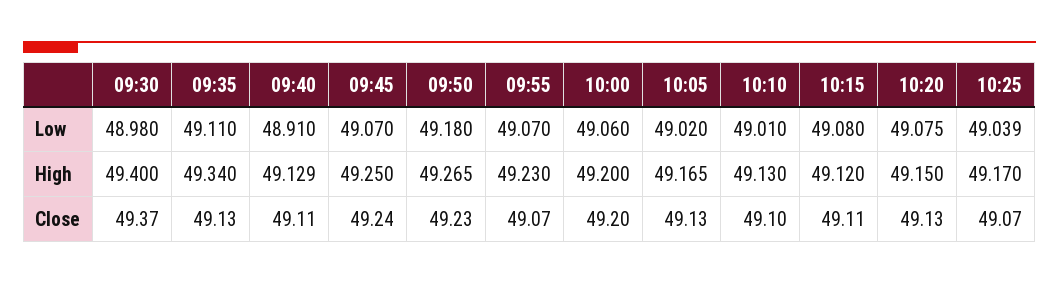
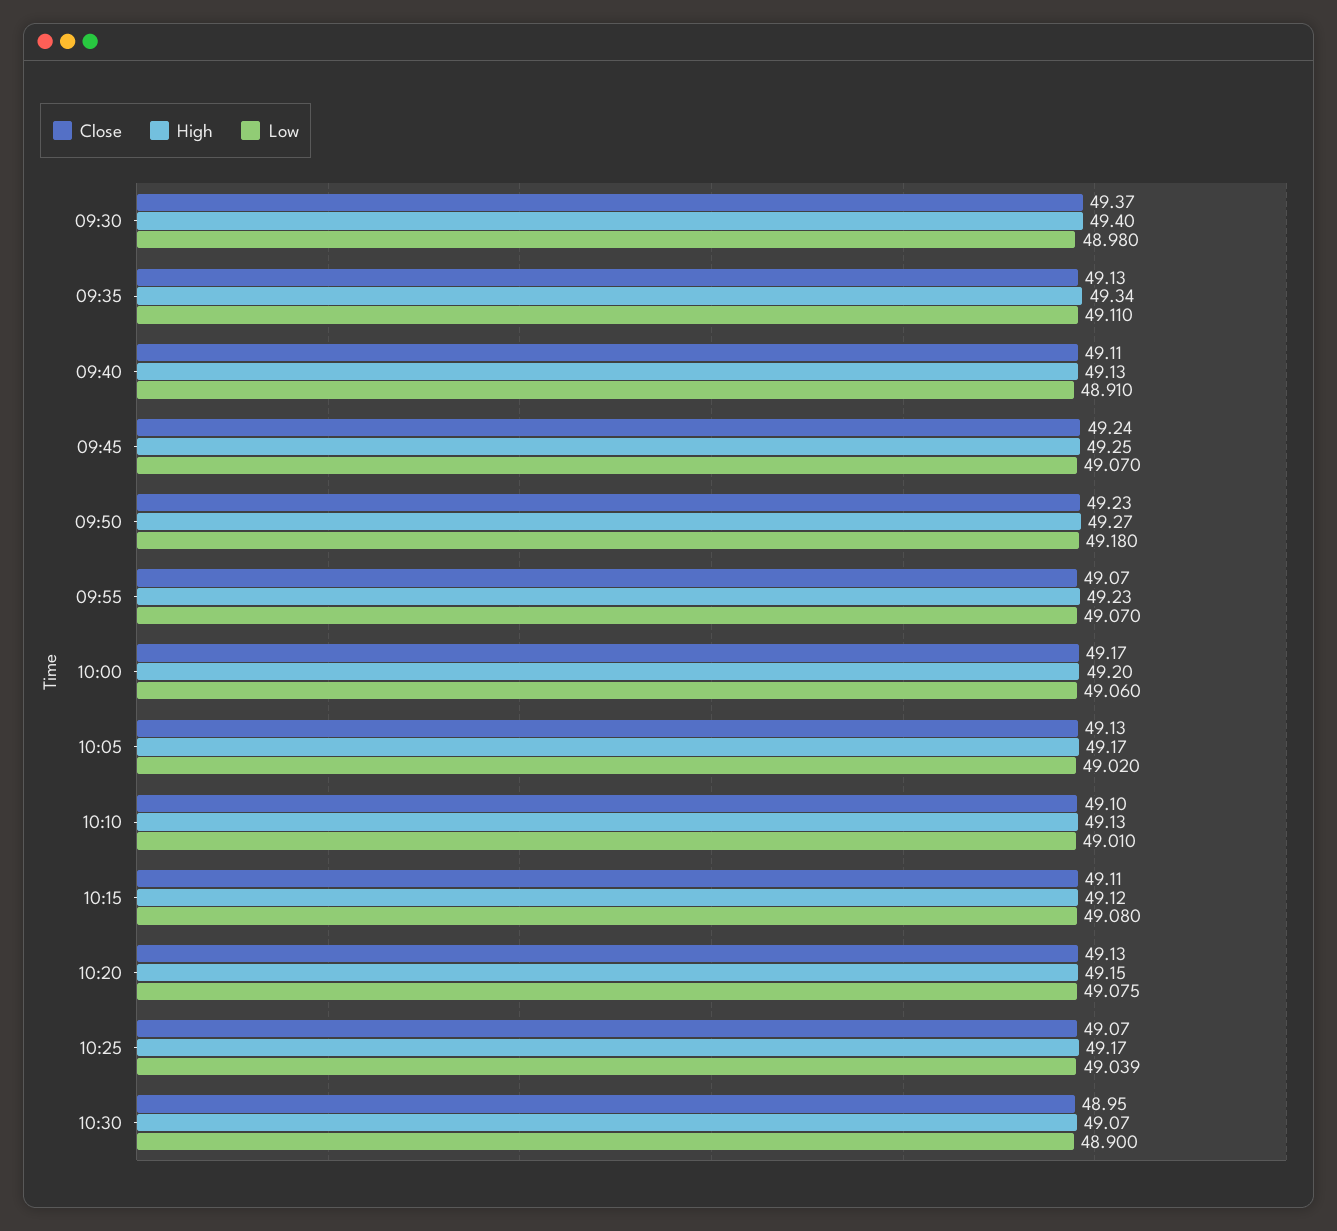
Close, 10:00: 49.2 -> 49.17
Close, 10:30: none -> 48.95
High, 10:30: none -> 49.07
Low, 10:30: none -> 48.9

